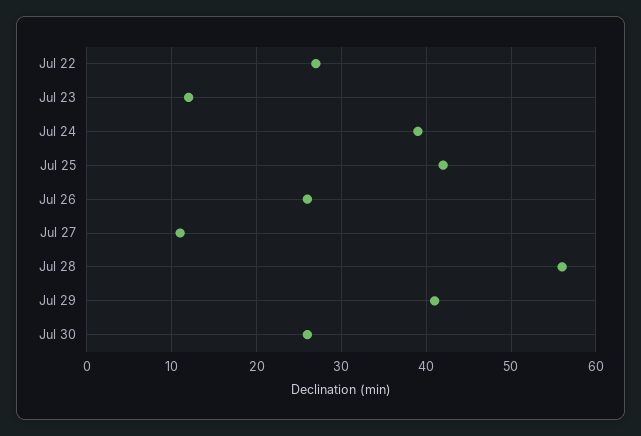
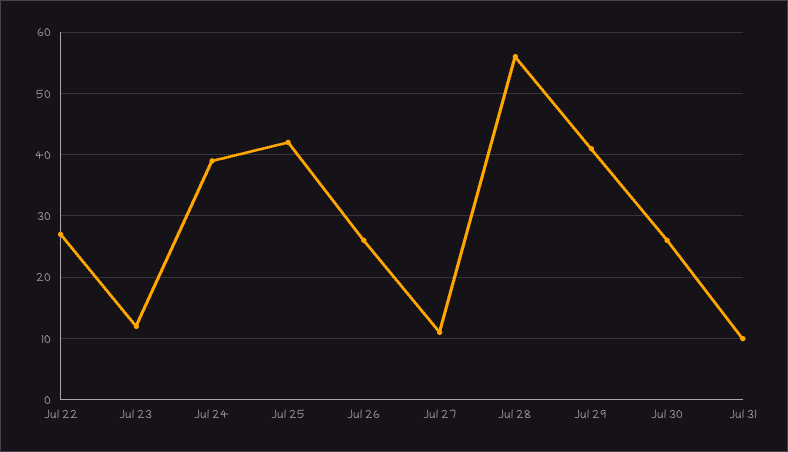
Jul 31: none -> 10

